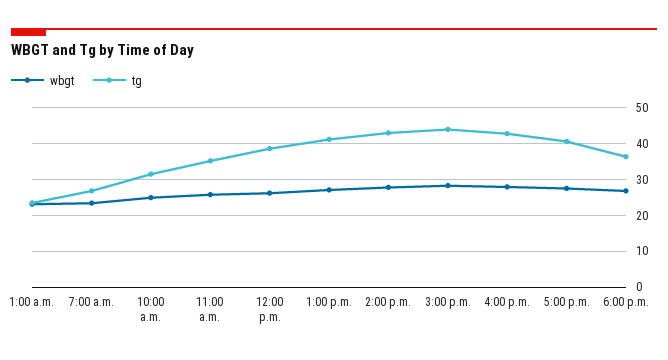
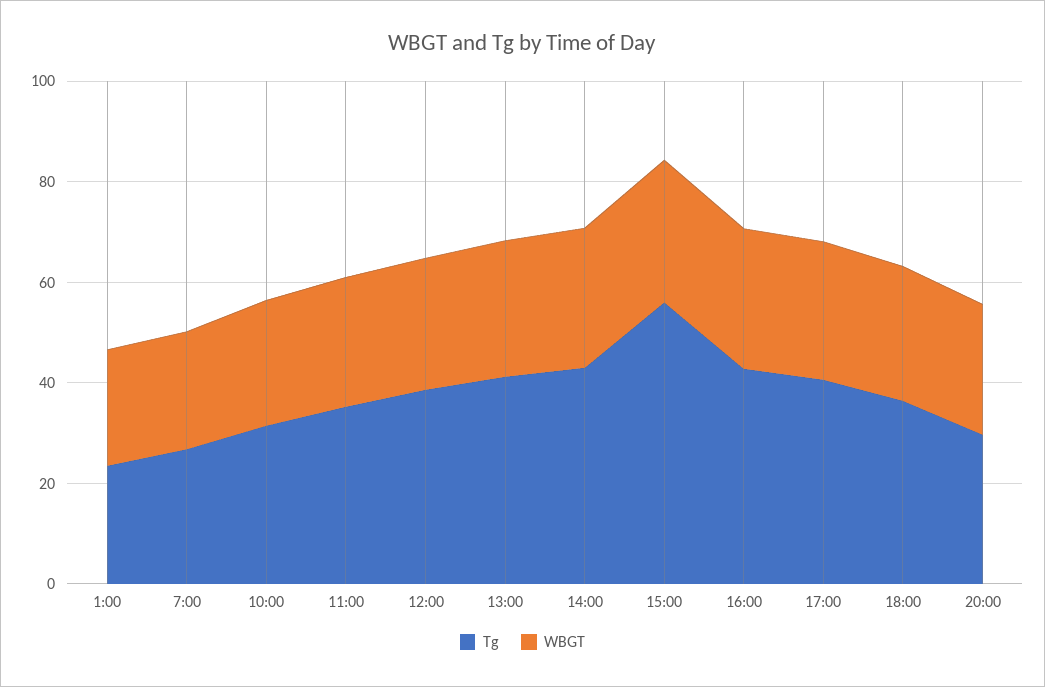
tg, 3:00 p.m.: 44 -> 55
tg, 20:00: none -> 30
wbgt, 20:00: none -> 25

